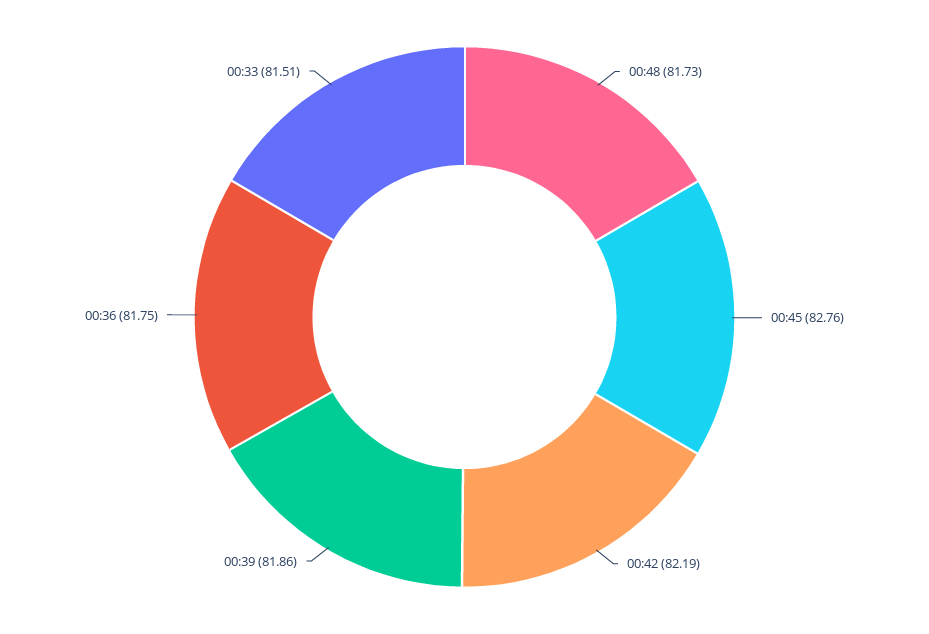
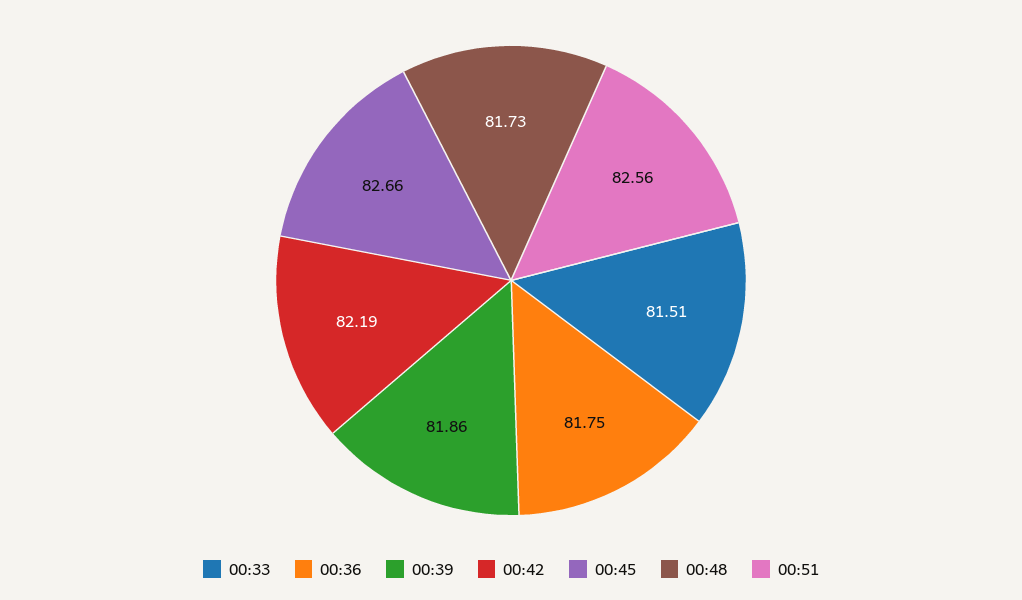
00:45: 82.76 -> 82.66
00:51: none -> 82.56

